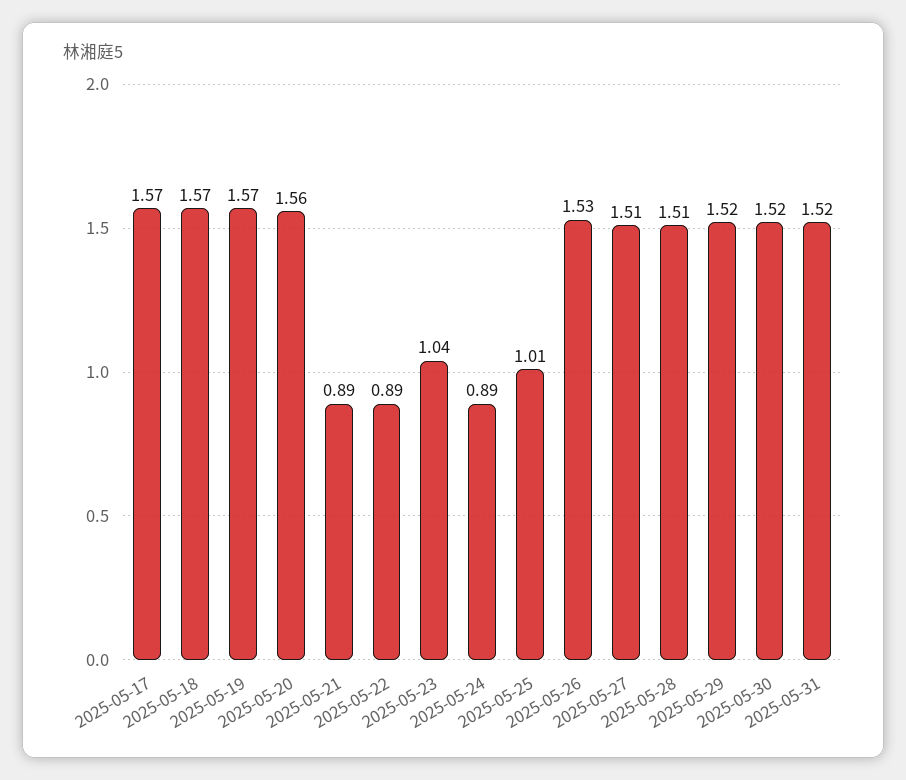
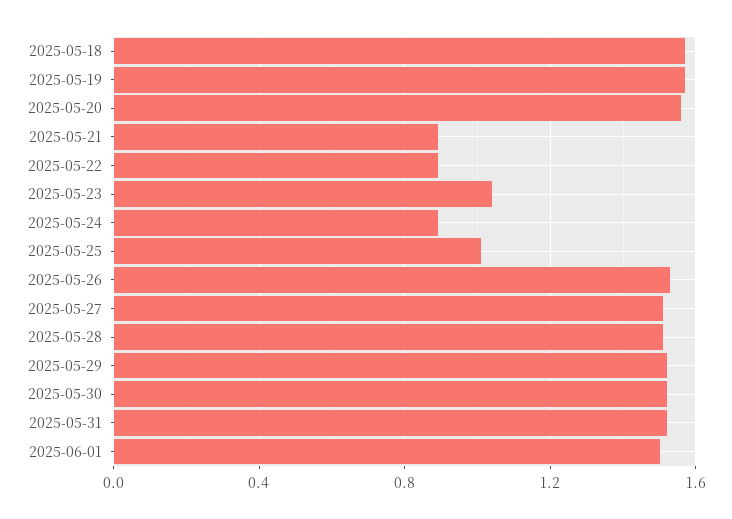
2025-05-17: 1.57 -> none
2025-06-01: none -> 1.5

